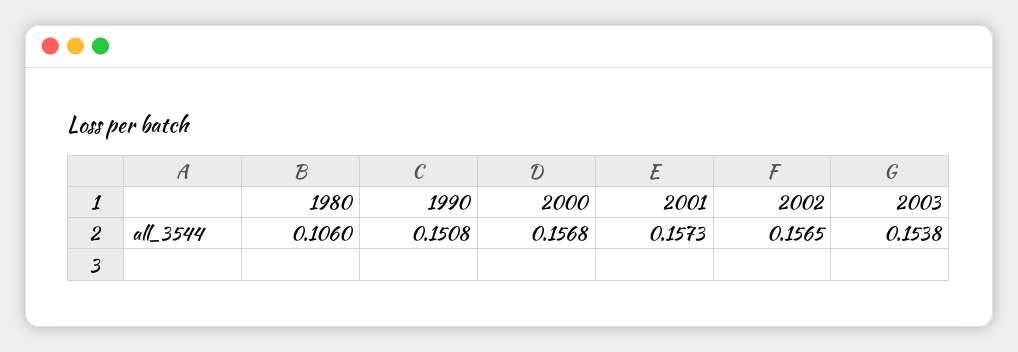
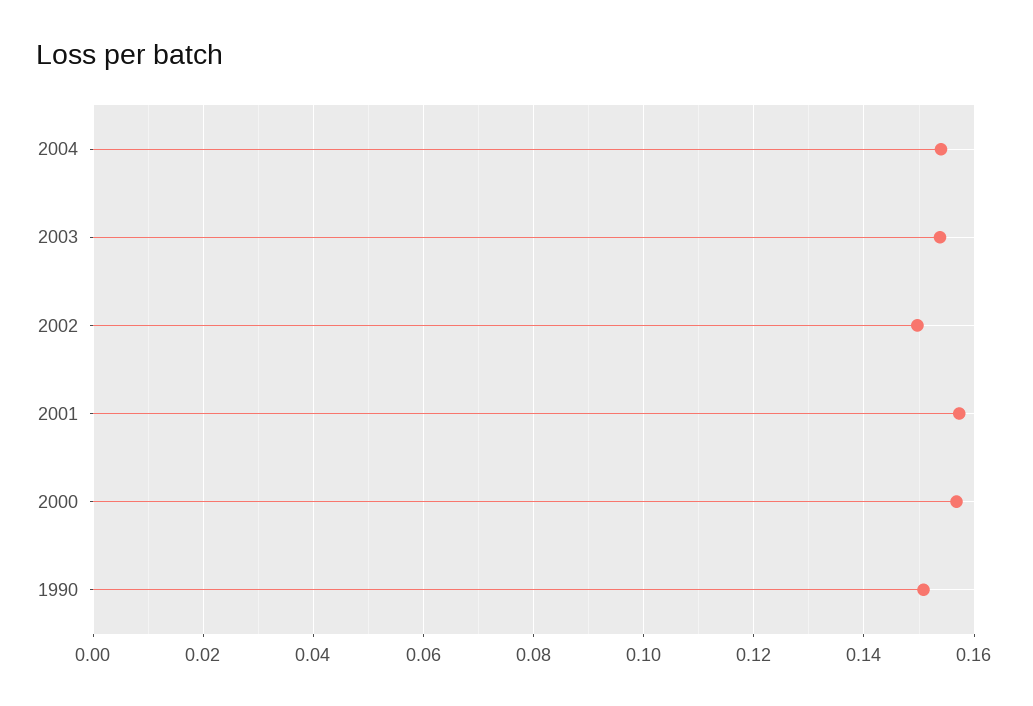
1980: 0.106 -> none
2002: 0.1565 -> 0.15
2004: none -> 0.154

